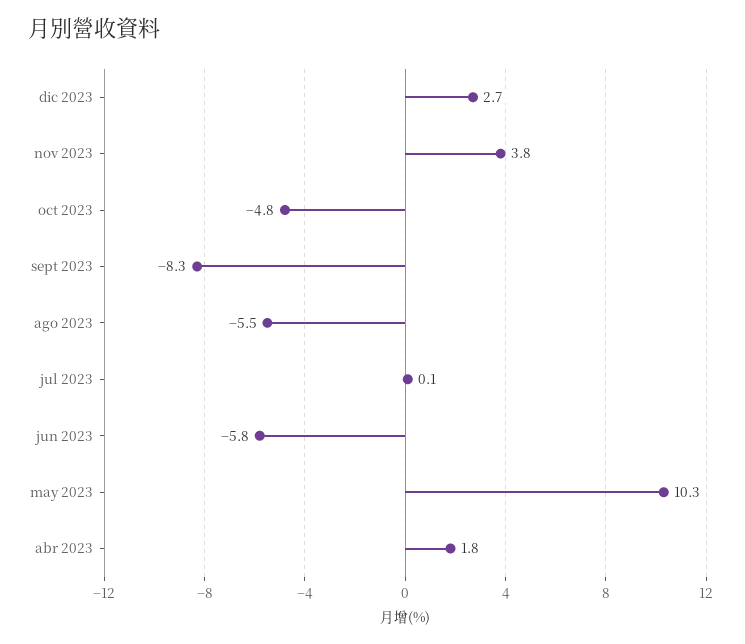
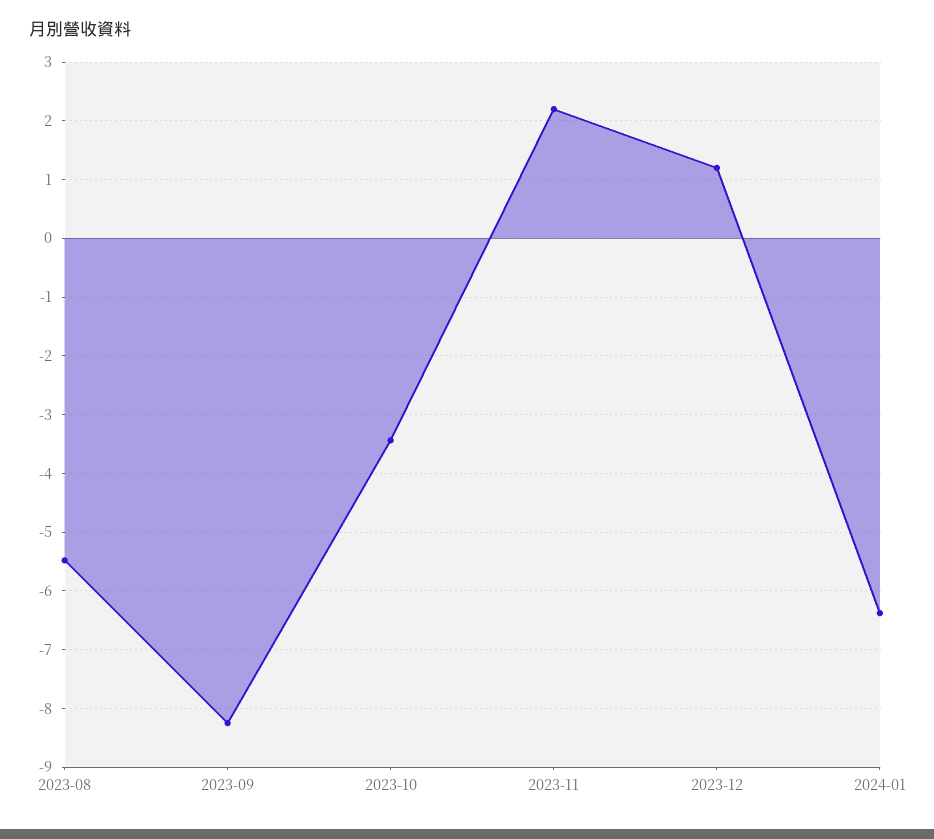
dic 2023: 2.7 -> 1.2
nov 2023: 3.8 -> 2.2
oct 2023: -4.8 -> -3.4
jul 2023: 0.1 -> none
jun 2023: -5.8 -> none
may 2023: 10.3 -> none
abr 2023: 1.8 -> none
2024-01: none -> -6.4

